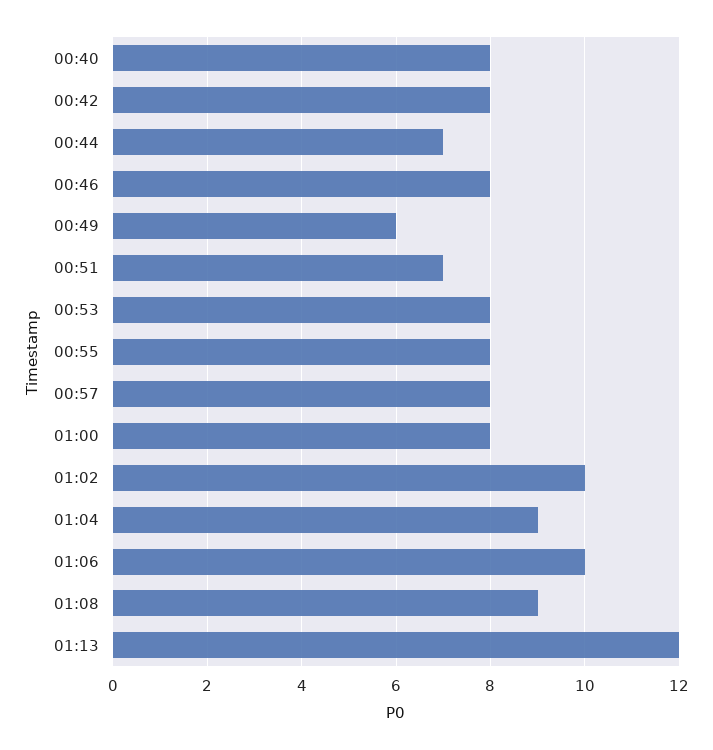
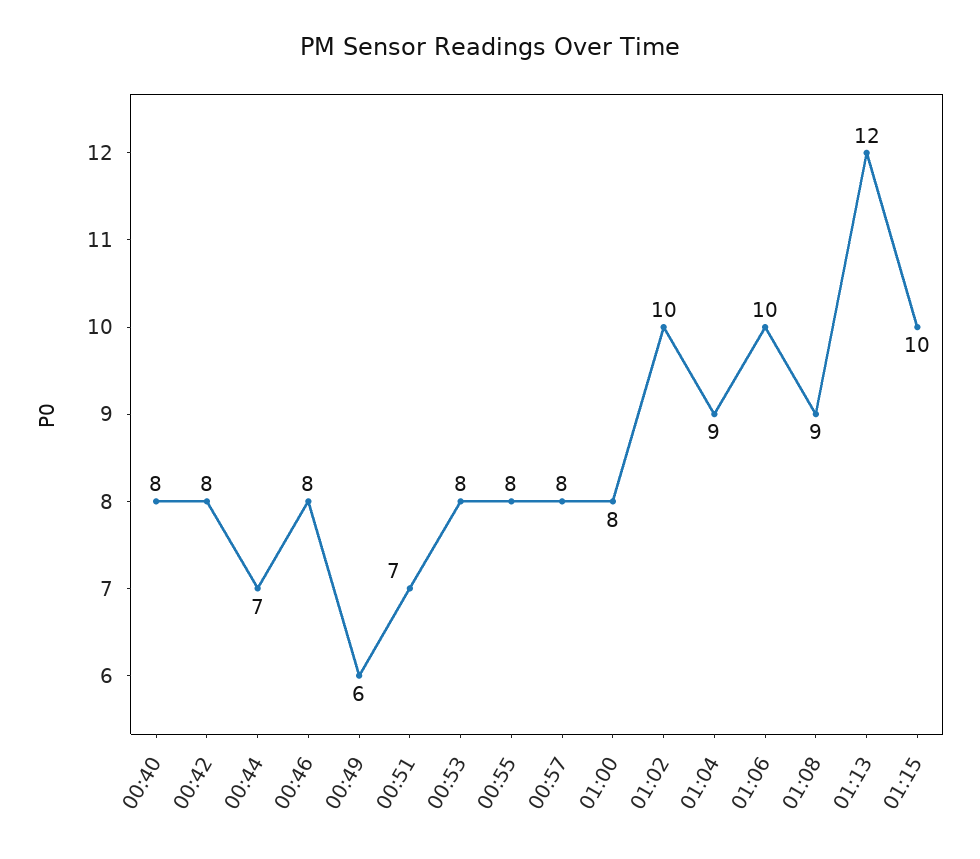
01:15: none -> 10

